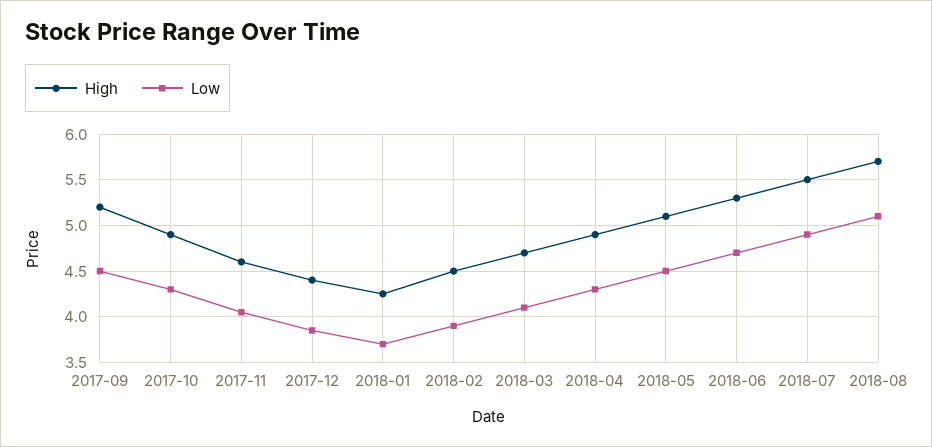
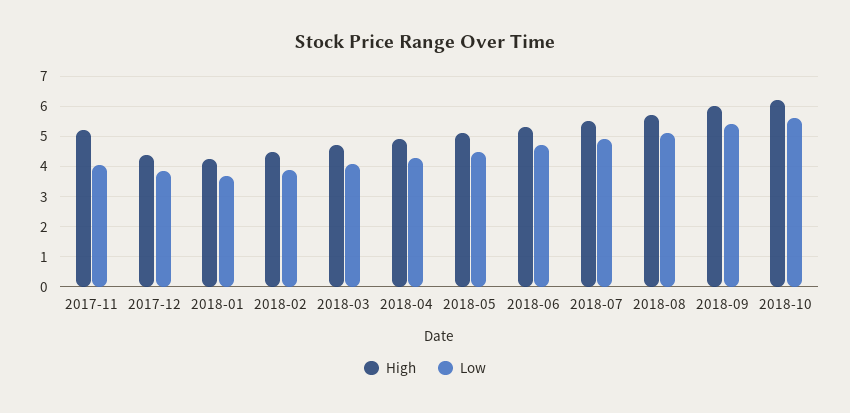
High, 2017-09: 5.2 -> none
Low, 2017-09: 4.5 -> none
High, 2017-10: 4.9 -> none
Low, 2017-10: 4.3 -> none
High, 2017-11: 4.6 -> 5.2
High, 2018-09: none -> 6
Low, 2018-09: none -> 5.4
High, 2018-10: none -> 6.2
Low, 2018-10: none -> 5.6

